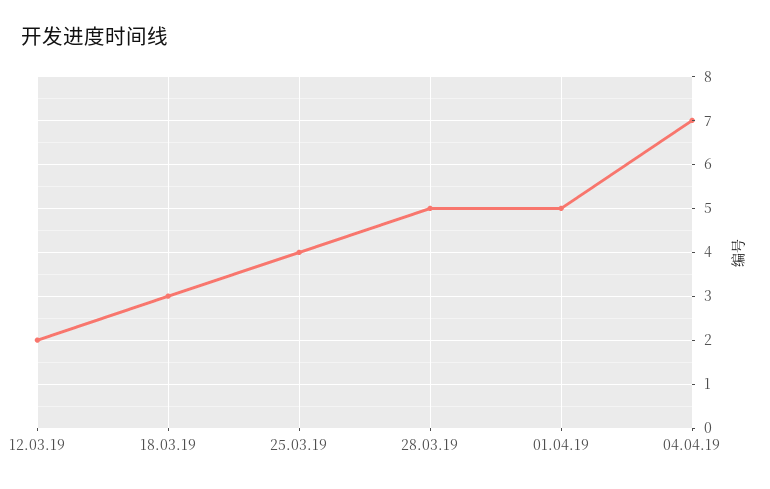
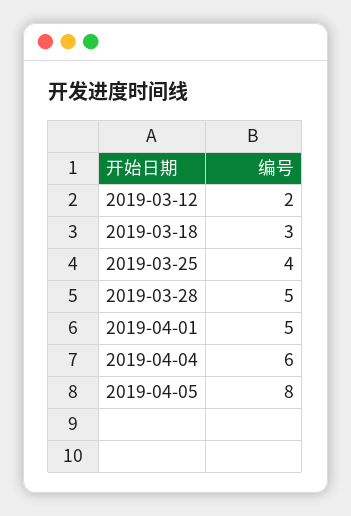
04.04.19: 7 -> 6
2019-04-05: none -> 8

